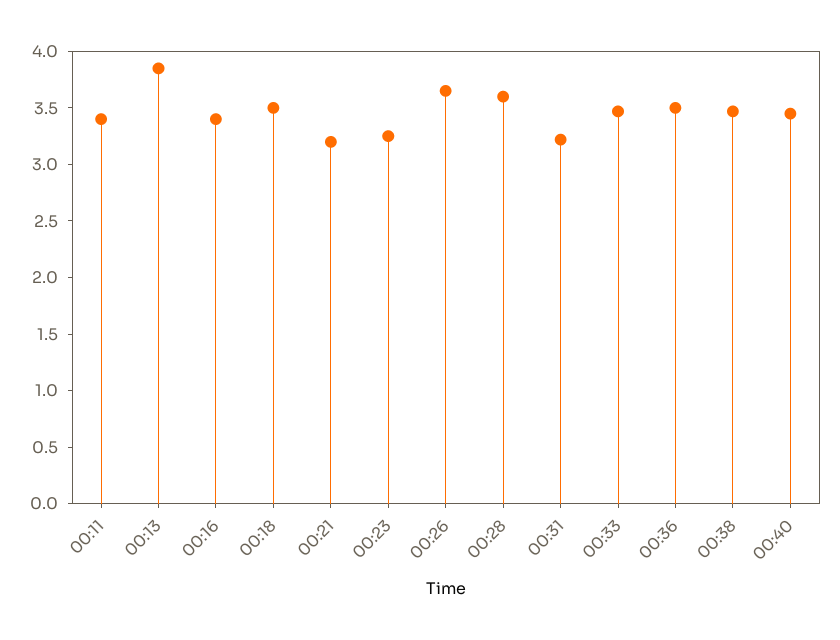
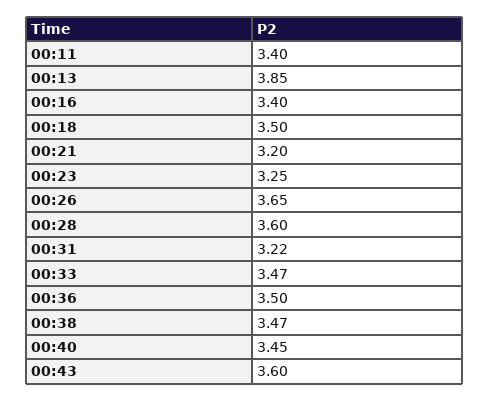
00:43: none -> 3.6

